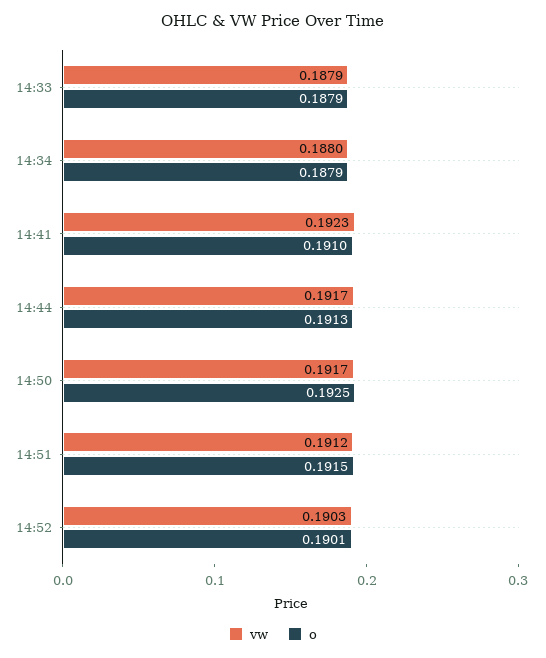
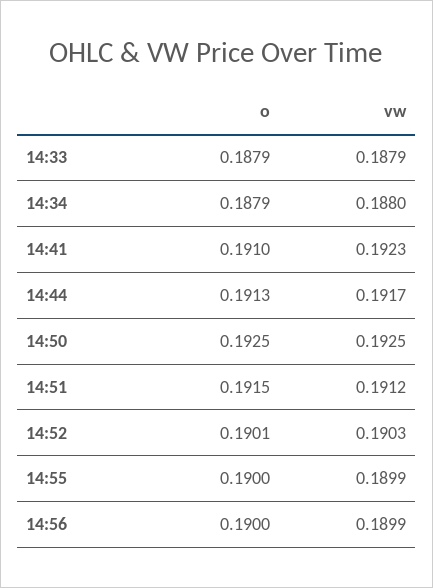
vw, 14:50: 0.1917 -> 0.1925
o, 14:55: none -> 0.19
vw, 14:55: none -> 0.1899
o, 14:56: none -> 0.19
vw, 14:56: none -> 0.1899

